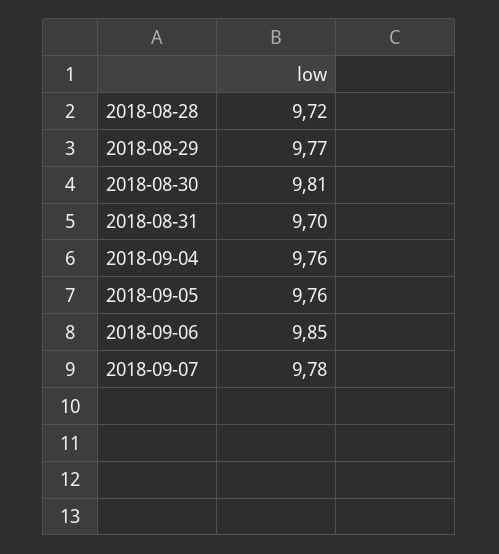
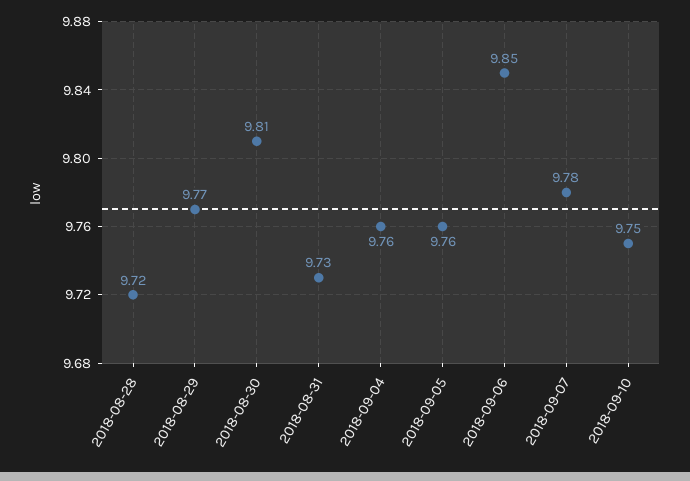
2018-08-31: 9.7 -> 9.73
2018-09-10: none -> 9.75

